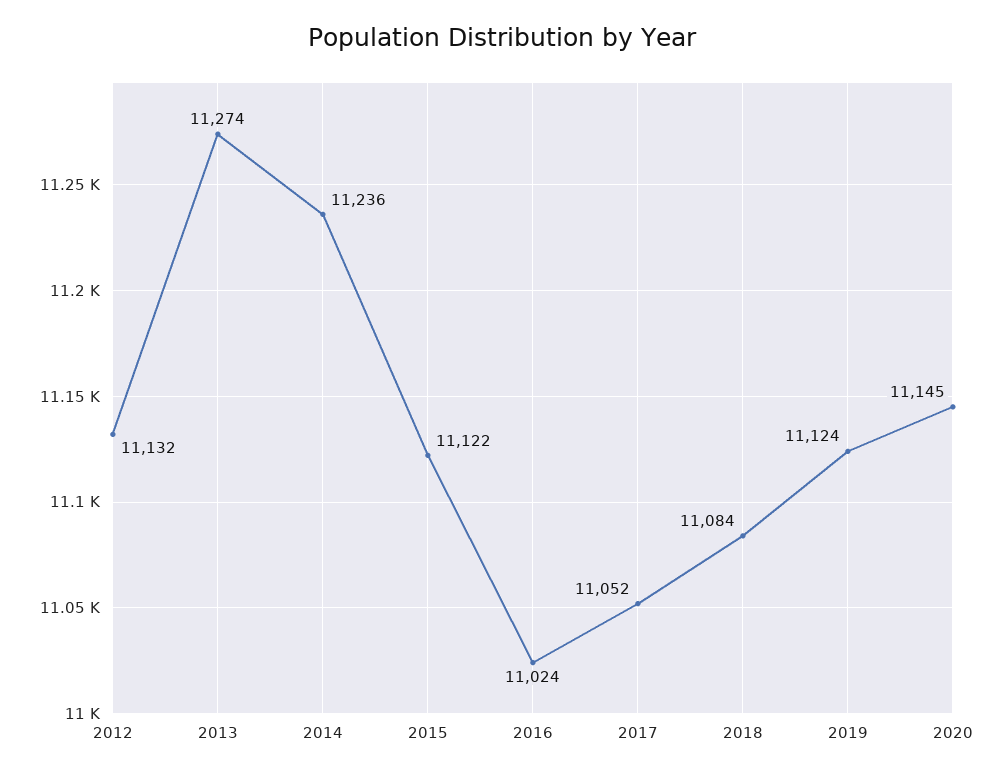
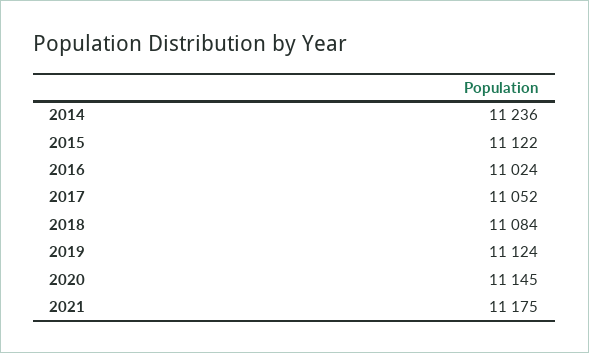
2012: 11132 -> none
2013: 11274 -> none
2021: none -> 11175

